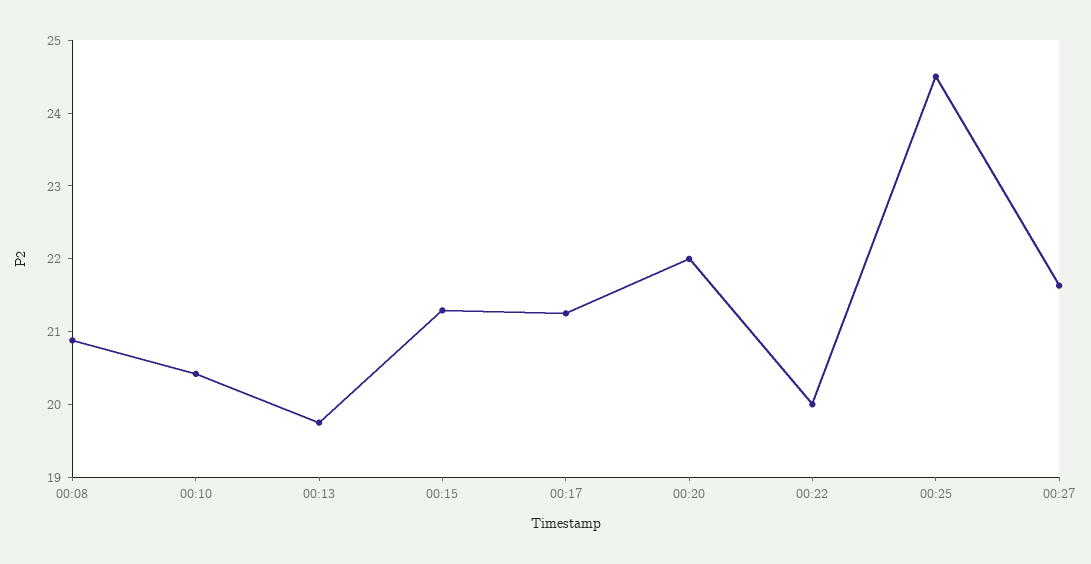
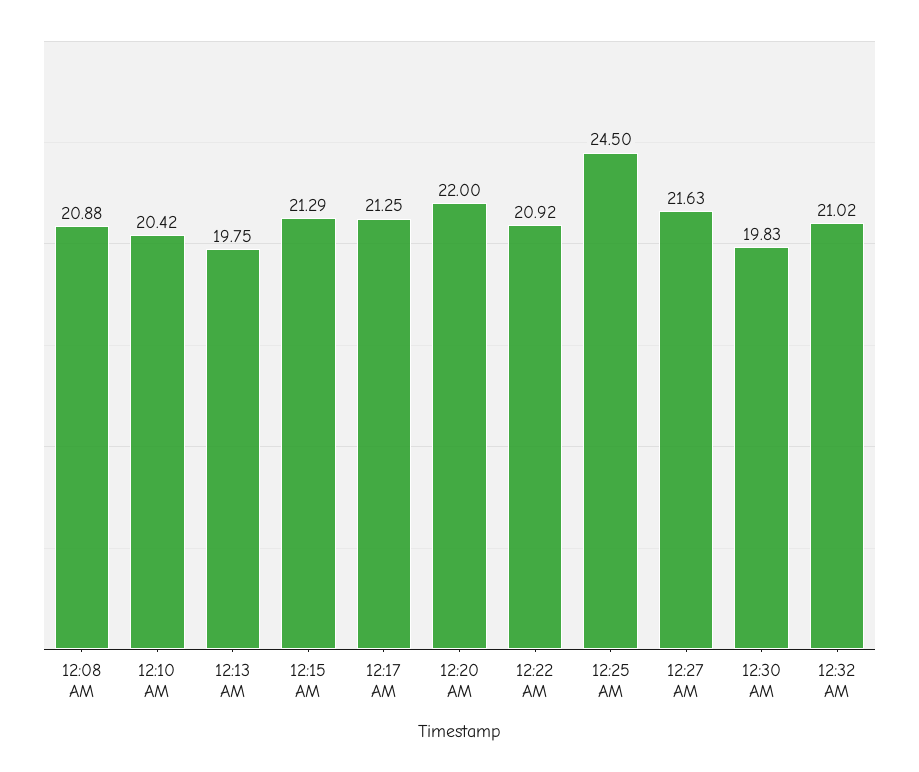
00:22: 20 -> 20.92
12:30 AM: none -> 19.83
12:32 AM: none -> 21.02

